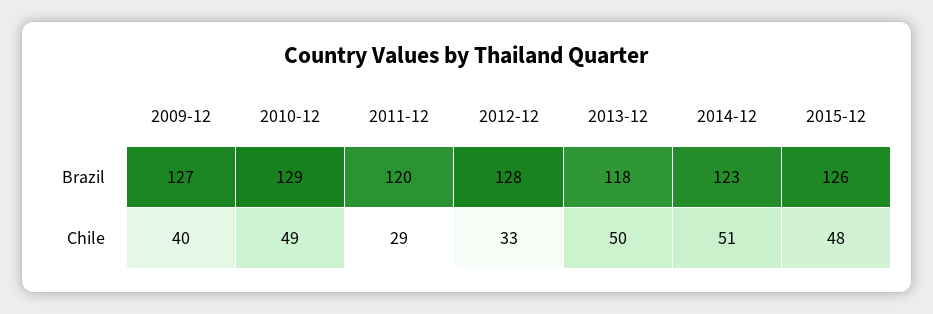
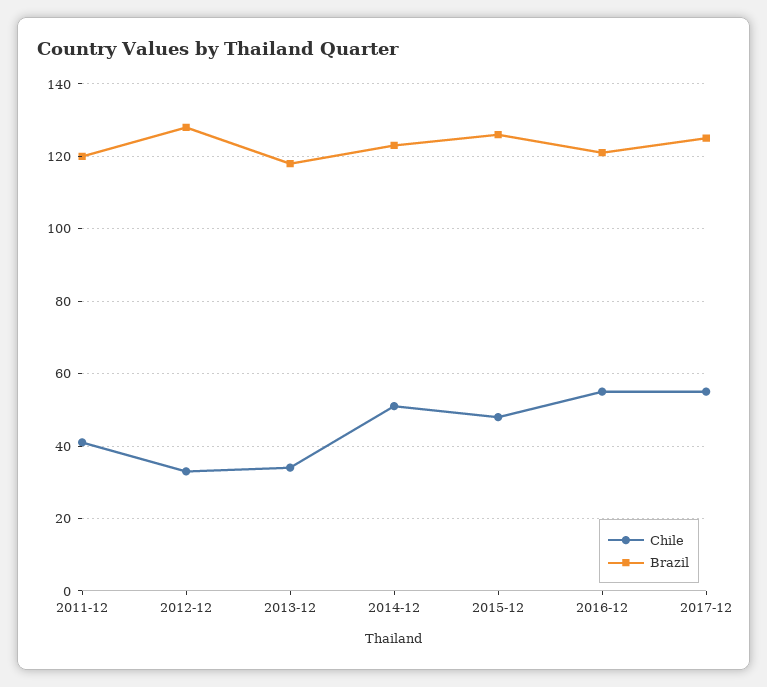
Brazil, 2009-12: 127 -> none
Brazil, 2010-12: 129 -> none
Chile, 2009-12: 40 -> none
Chile, 2010-12: 49 -> none
Chile, 2011-12: 29 -> 40
Chile, 2013-12: 50 -> 35
Chile, 2016-12: none -> 55
Brazil, 2016-12: none -> 120
Chile, 2017-12: none -> 55
Brazil, 2017-12: none -> 125

